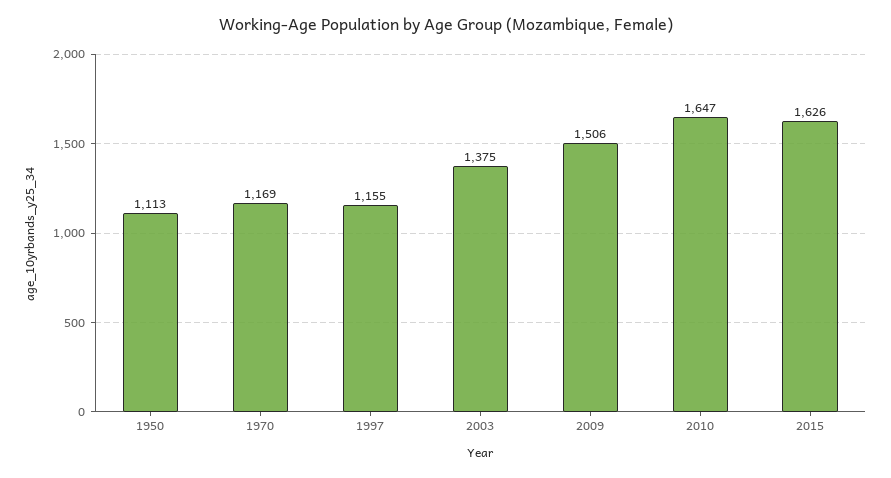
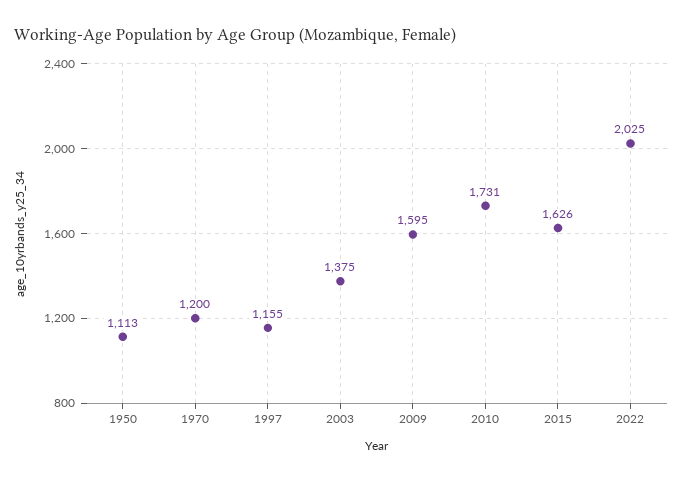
1970: 1169 -> 1200
2009: 1506 -> 1595
2010: 1647 -> 1731
2022: none -> 2025

